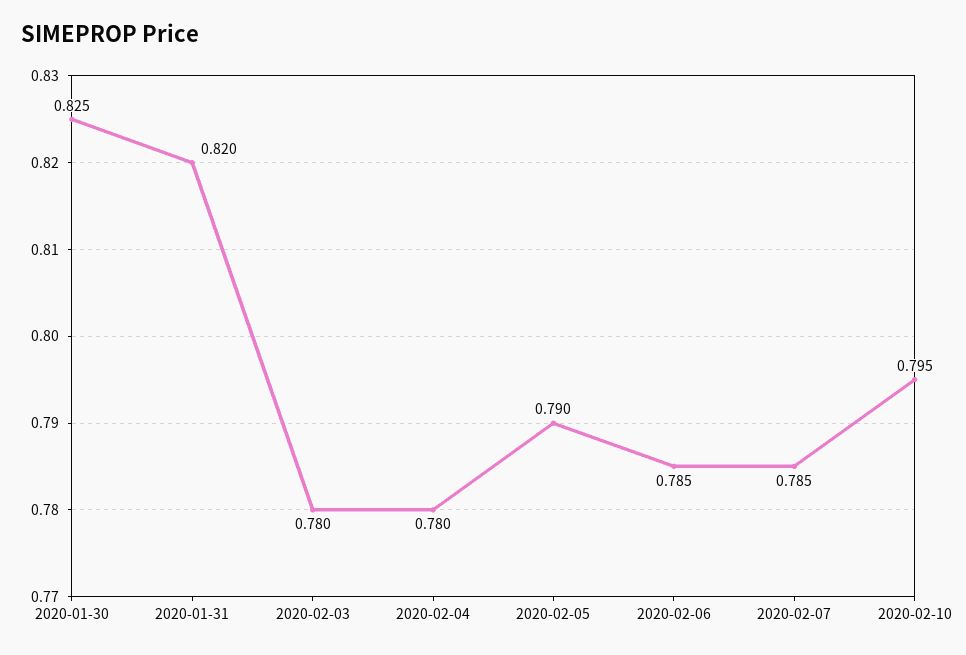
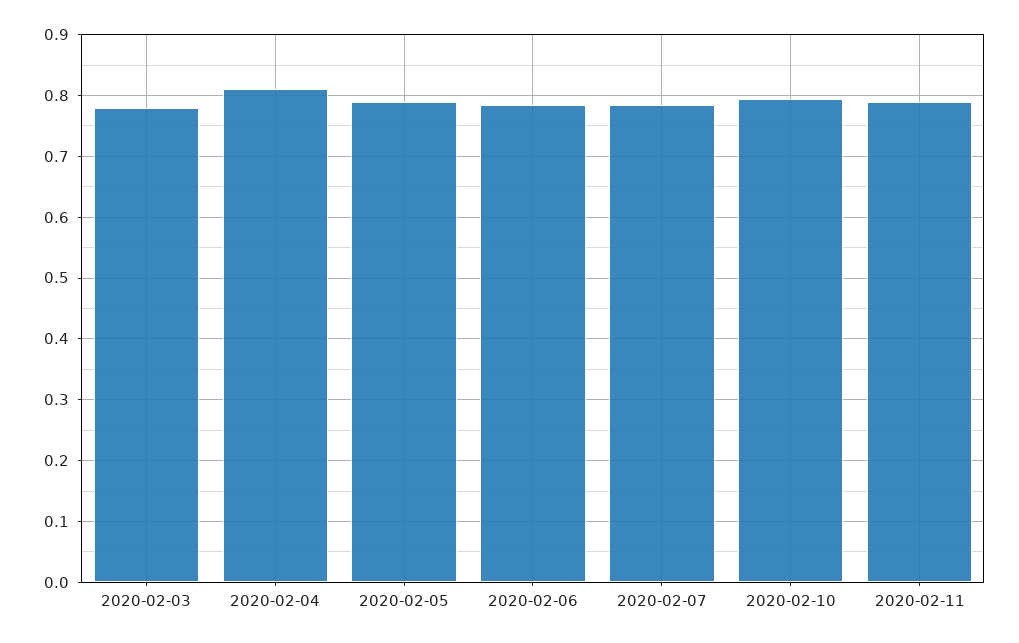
2020-01-30: 0.825 -> none
2020-01-31: 0.82 -> none
2020-02-04: 0.78 -> 0.81
2020-02-11: none -> 0.79

